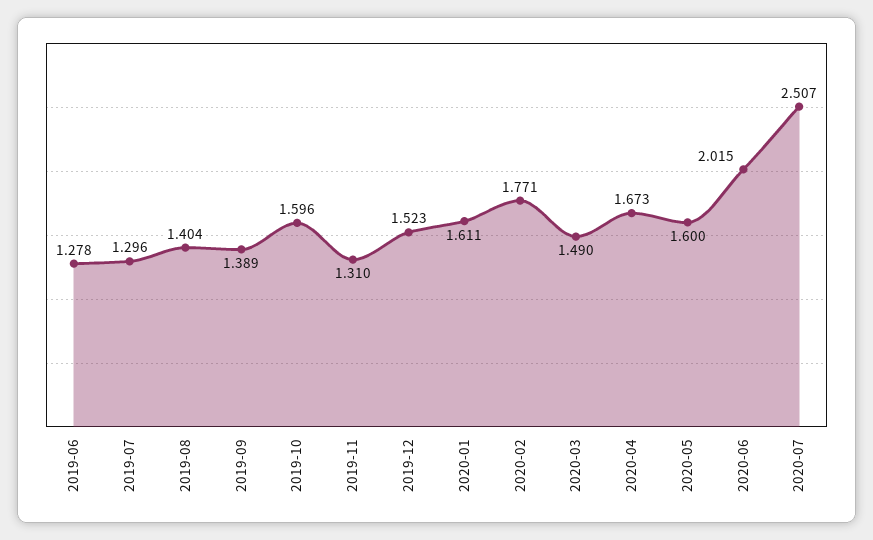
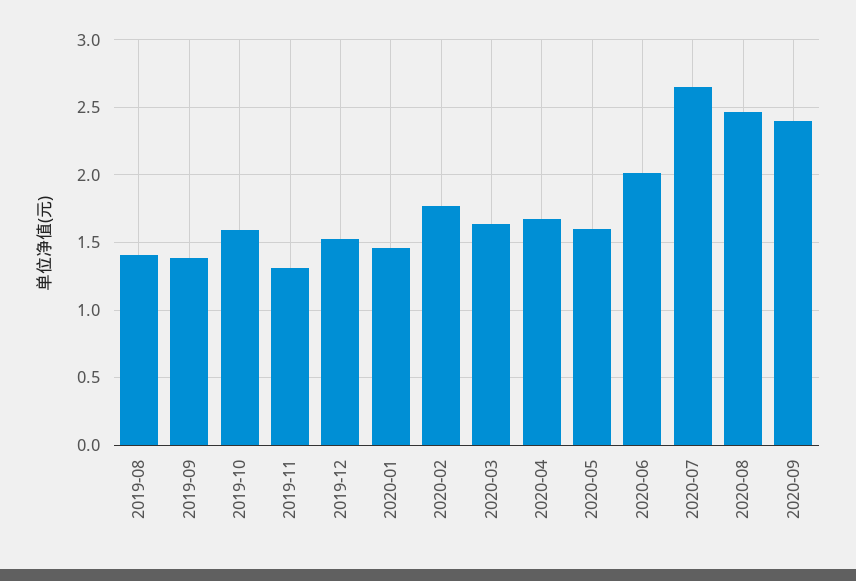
2019-06: 1.278 -> none
2019-07: 1.296 -> none
2020-01: 1.611 -> 1.45
2020-03: 1.49 -> 1.65
2020-07: 2.507 -> 2.65
2020-08: none -> 2.45
2020-09: none -> 2.4

